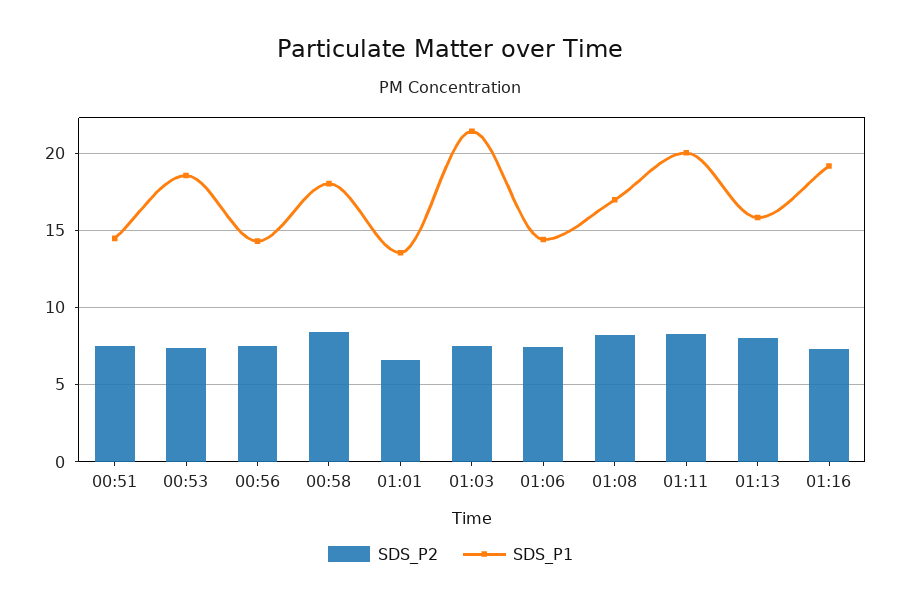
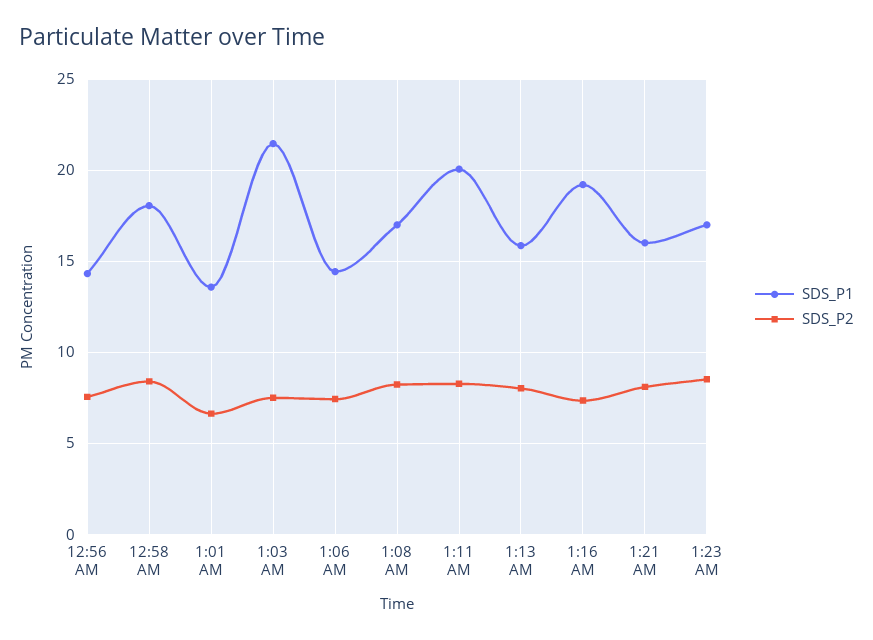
SDS_P2, 00:51: 7.5 -> none
SDS_P1, 00:51: 14.5 -> none
SDS_P2, 00:53: 7.5 -> none
SDS_P1, 00:53: 18.5 -> none
SDS_P1, 1:21 AM: none -> 16
SDS_P2, 1:21 AM: none -> 8
SDS_P1, 1:23 AM: none -> 17
SDS_P2, 1:23 AM: none -> 8.5

